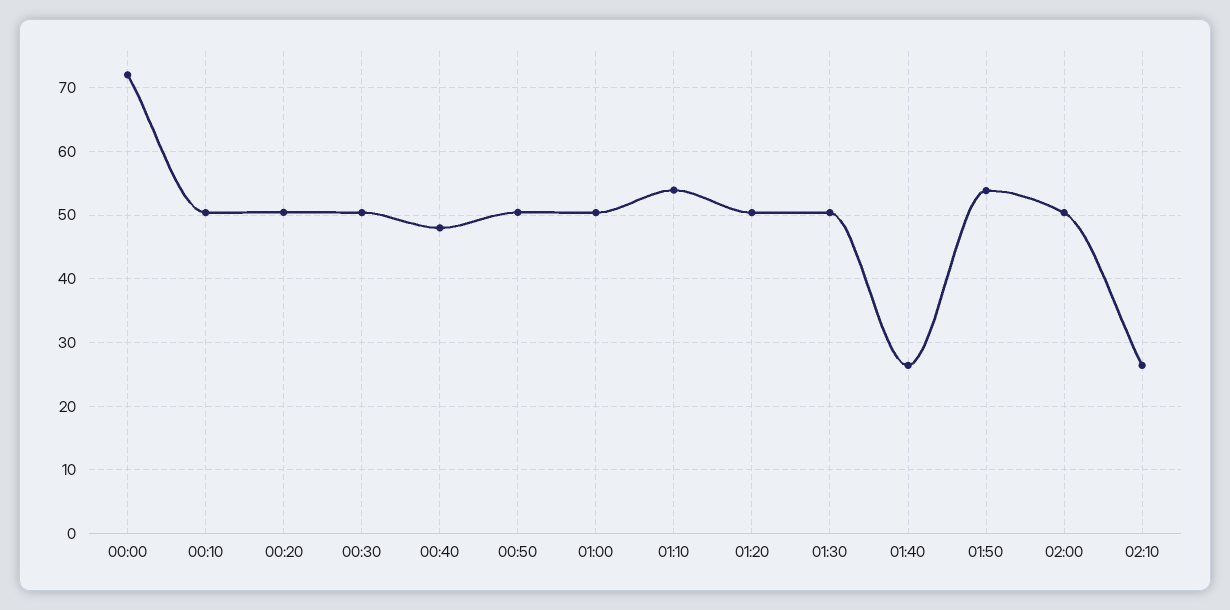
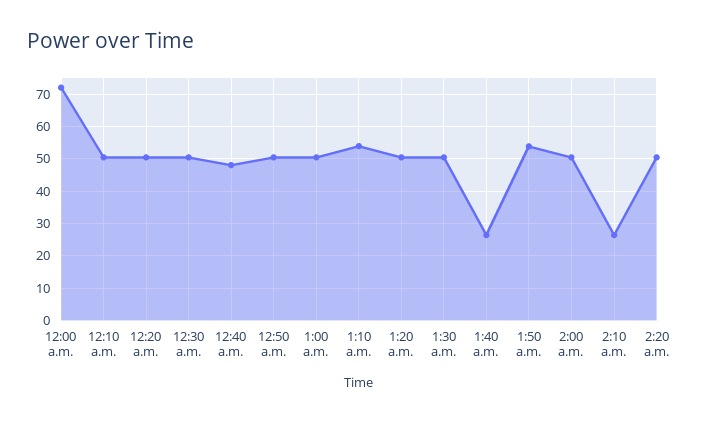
2:20 a.m.: none -> 50

